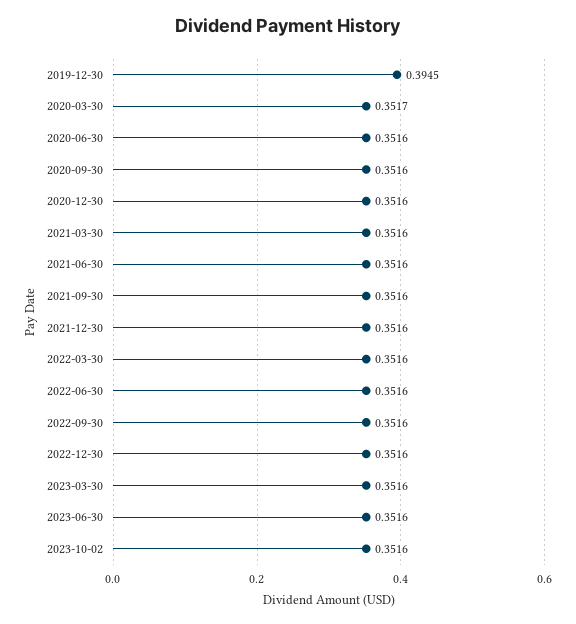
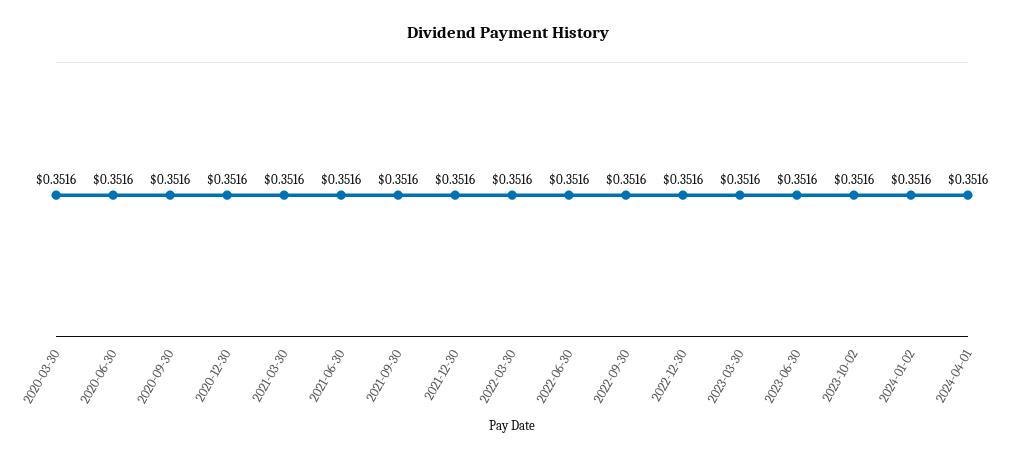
2019-12-30: 0.3945 -> none
2020-03-30: 0.3517 -> 0.3516
2024-01-02: none -> 0.3516
2024-04-01: none -> 0.3516

